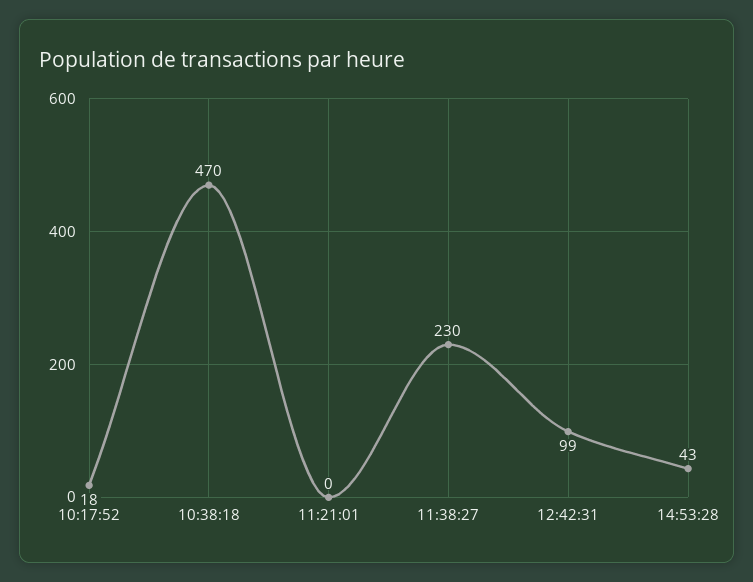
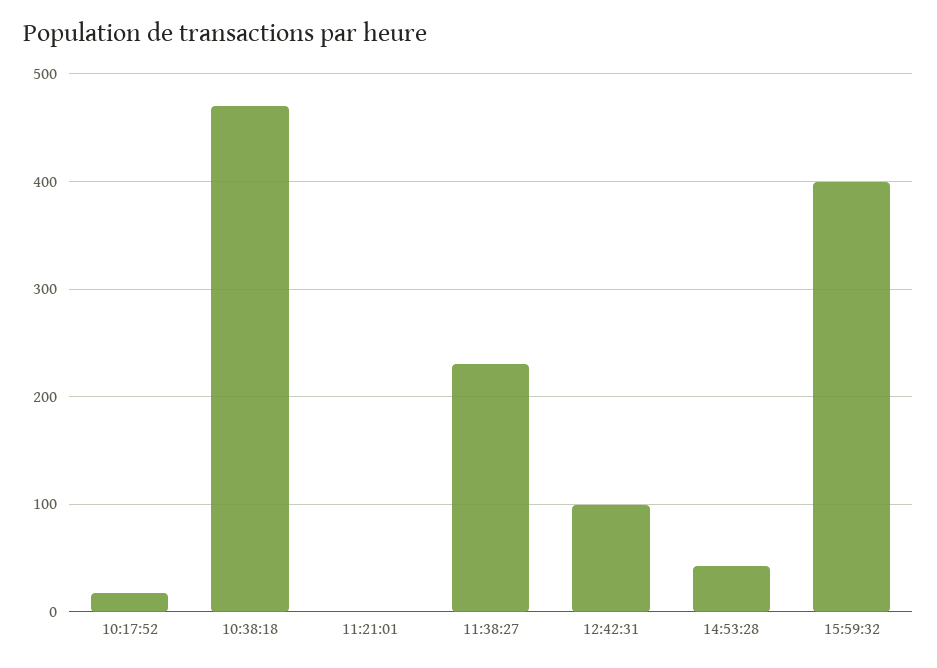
15:59:32: none -> 400

